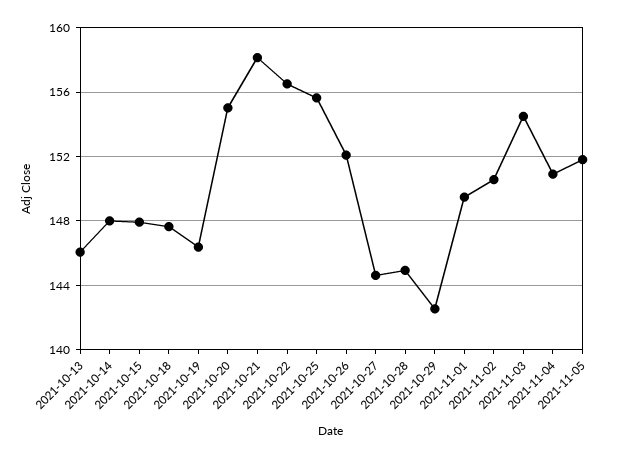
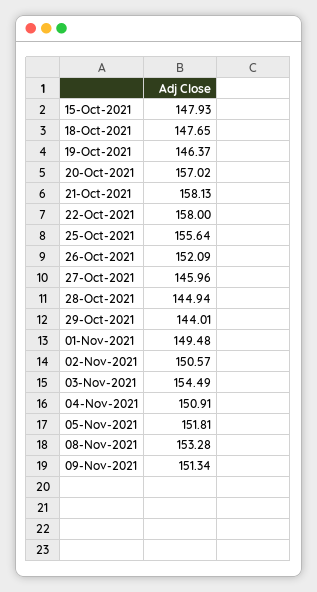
2021-10-13: 146 -> none
2021-10-14: 148 -> none
2021-10-20: 155 -> 157.02
2021-10-22: 156.5 -> 158
2021-10-27: 144.5 -> 145.96
2021-10-29: 142.5 -> 144.01
08-Nov-2021: none -> 153.28
09-Nov-2021: none -> 151.34

